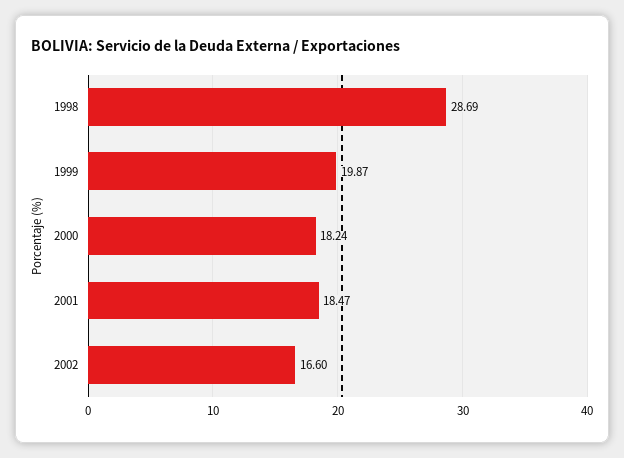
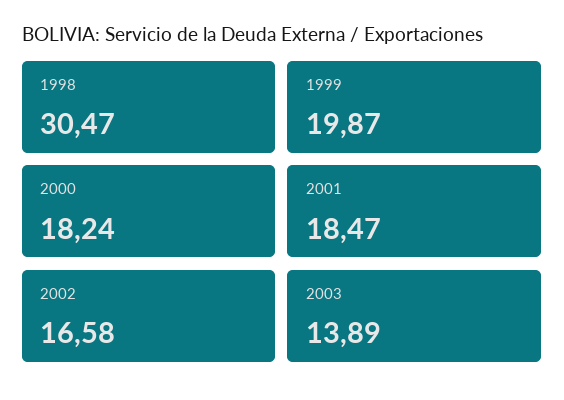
1998: 28.69 -> 30.47
2002: 16.6 -> 16.58
2003: none -> 13.89

